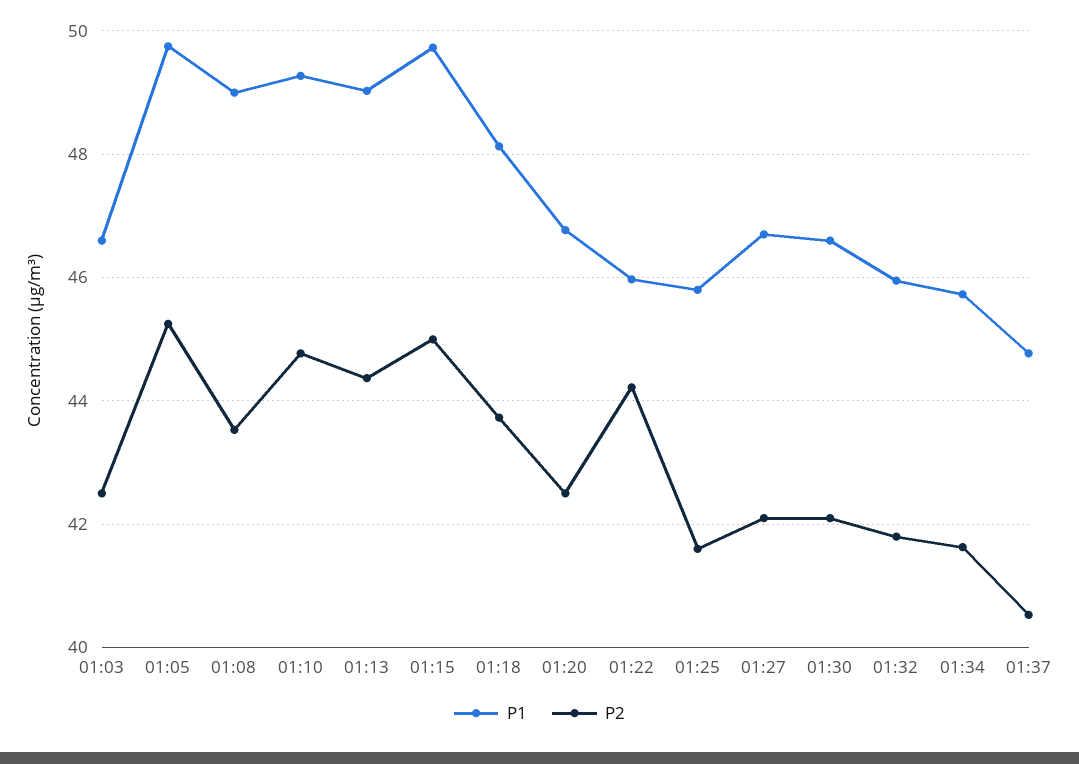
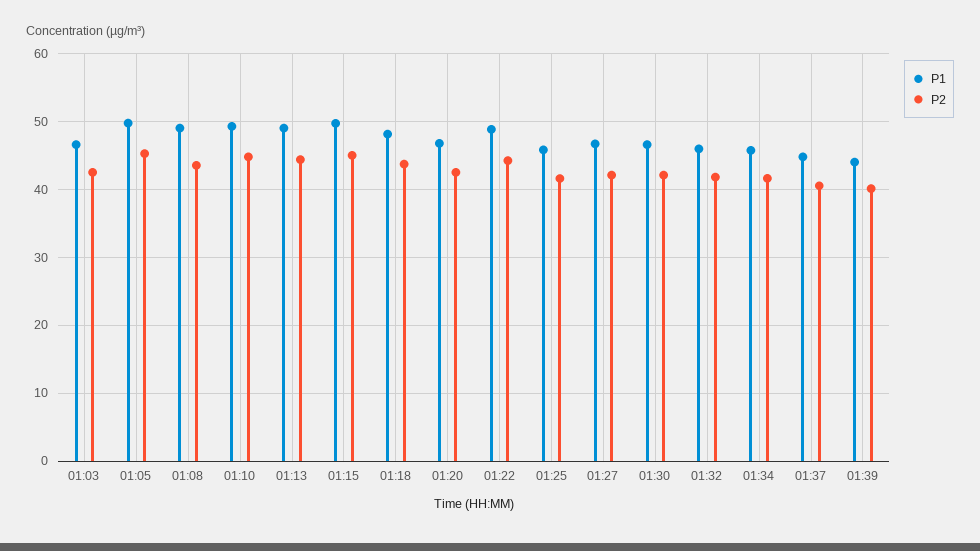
P1, 01:22: 46 -> 49
P1, 01:39: none -> 44
P2, 01:39: none -> 40

